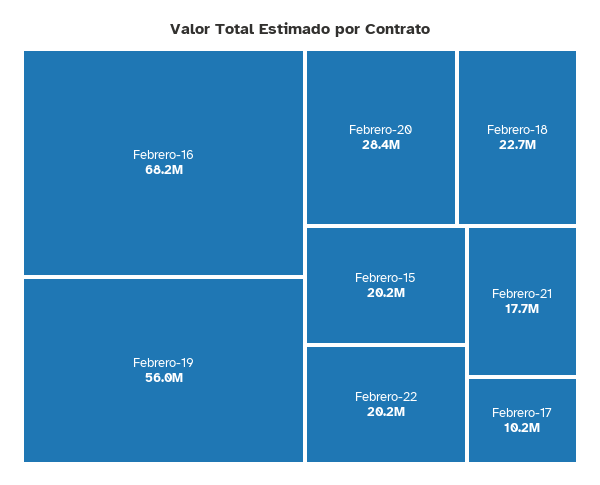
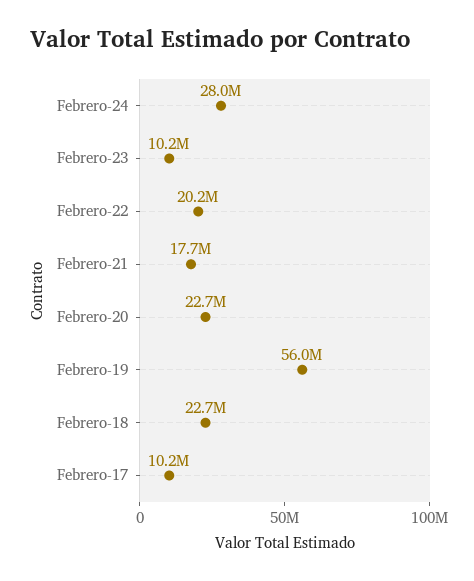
Febrero-16: 68200000 -> none
Febrero-20: 28400000 -> 22700000
Febrero-15: 20200000 -> none
Febrero-24: none -> 28000000
Febrero-23: none -> 10200000

